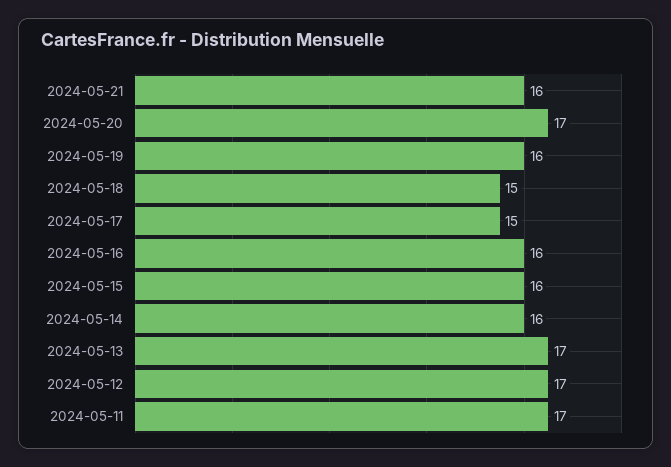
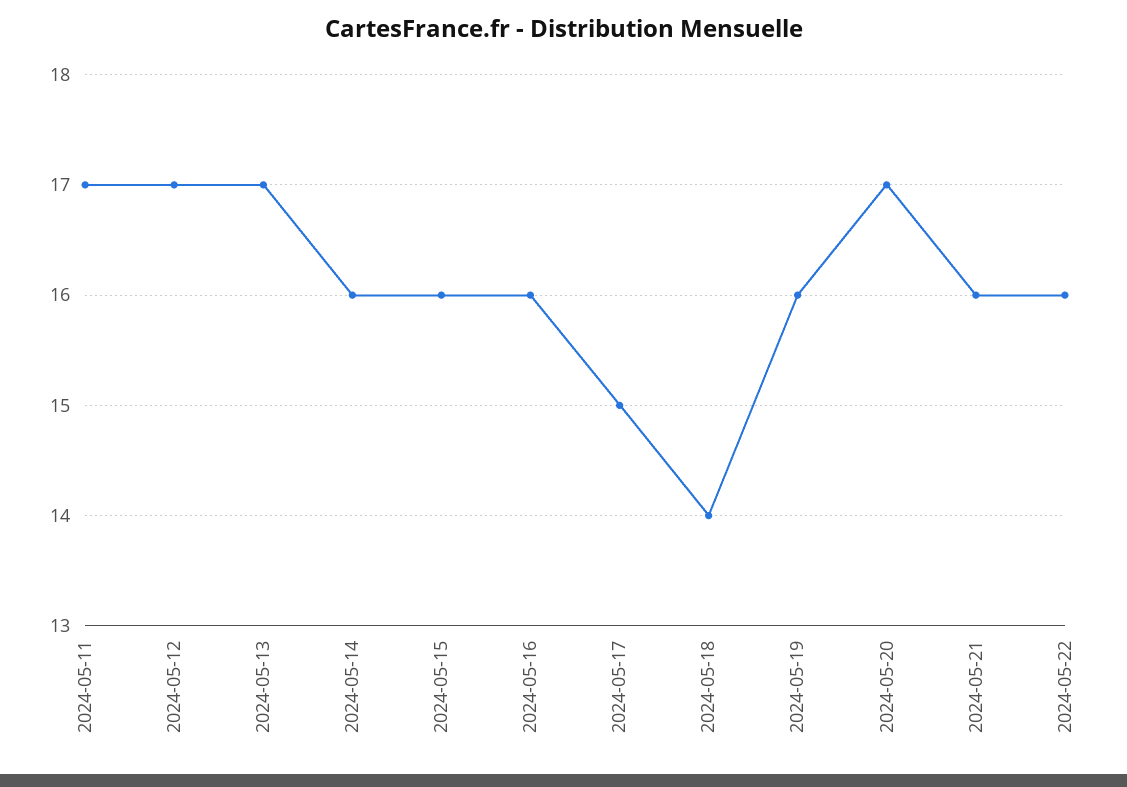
2024-05-18: 15 -> 14
2024-05-22: none -> 16

